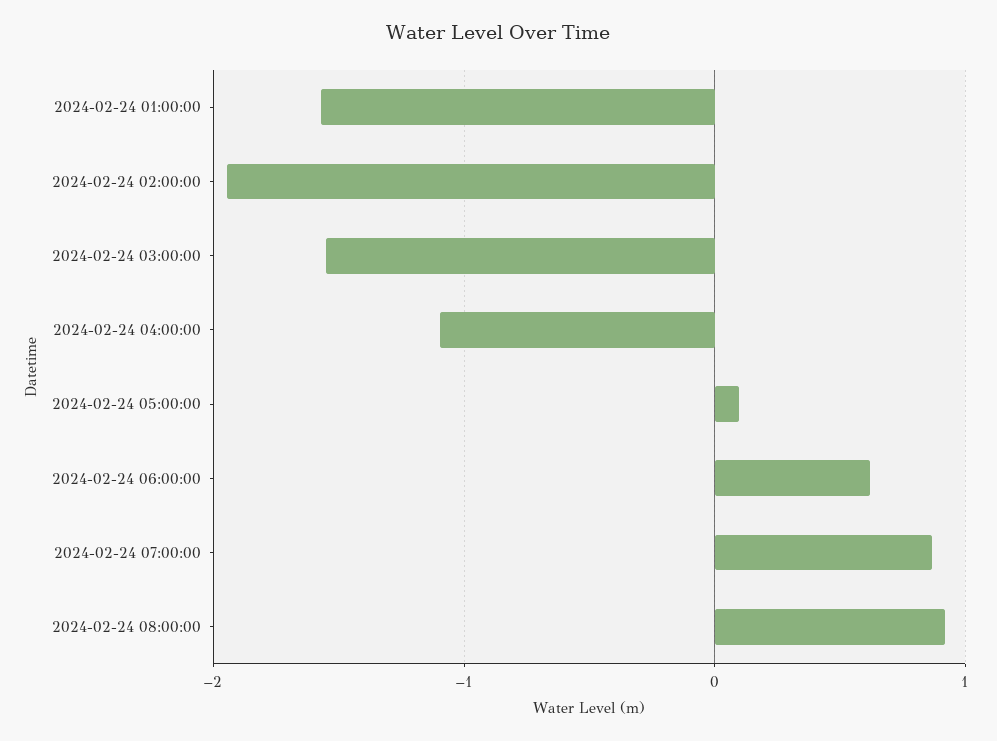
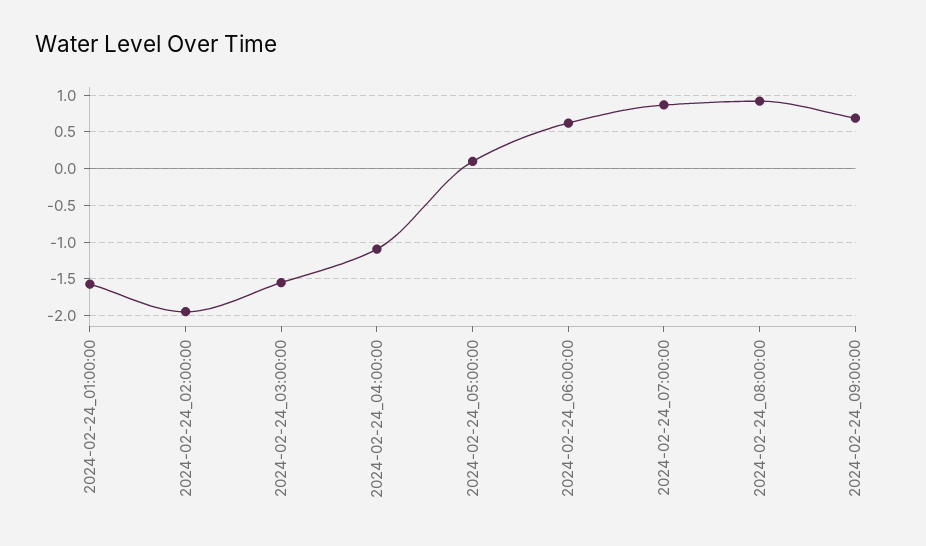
2024-02-24_09:00:00: none -> 0.7

